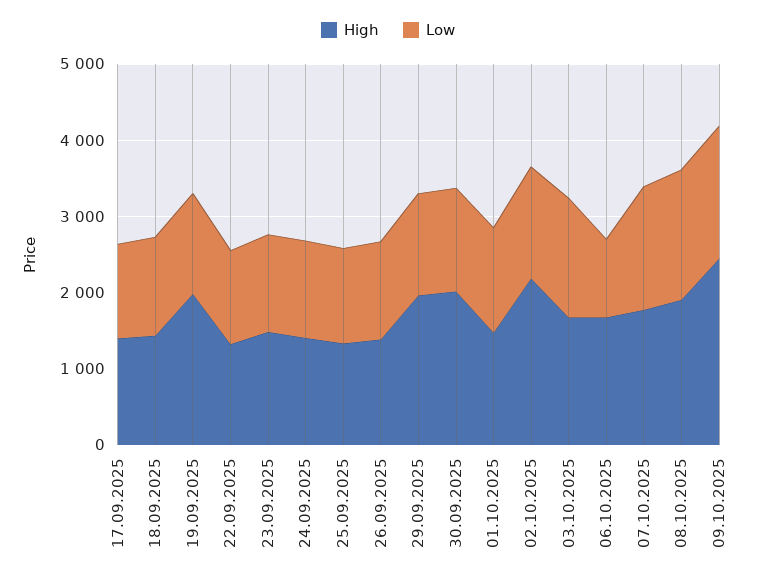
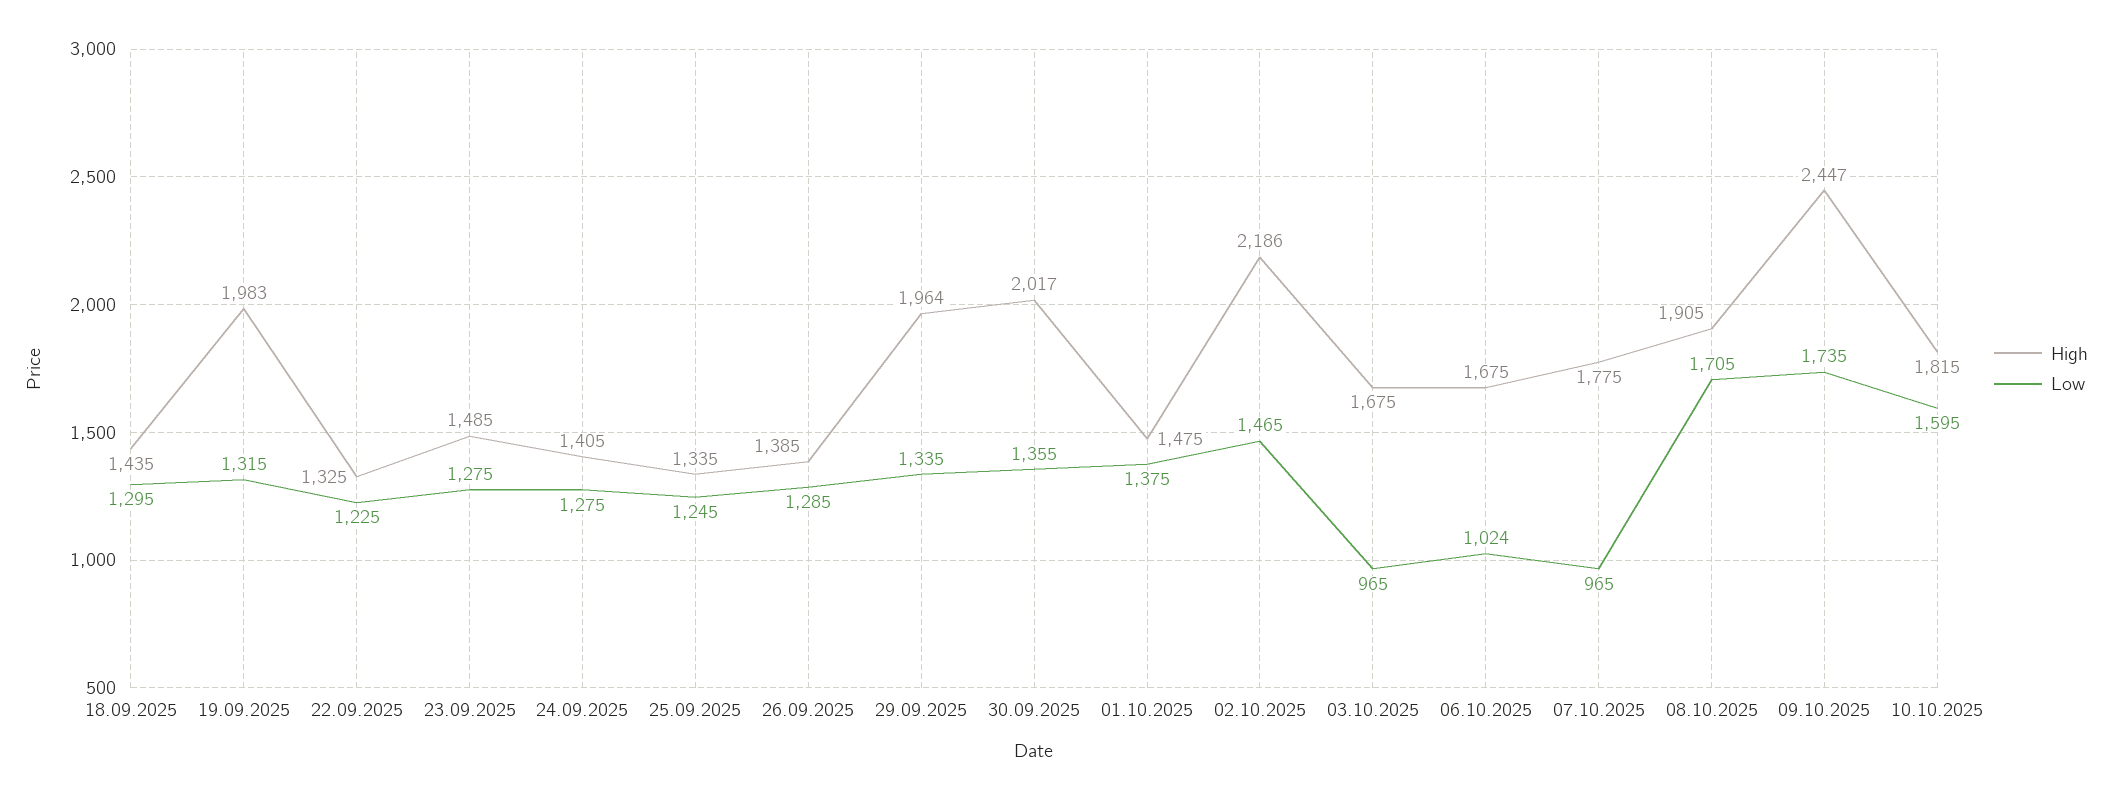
High, 17.09.2025: 1400 -> none
Low, 17.09.2025: 1200 -> none
Low, 03.10.2025: 1600 -> 965
Low, 07.10.2025: 1600 -> 965
High, 10.10.2025: none -> 1815
Low, 10.10.2025: none -> 1595

